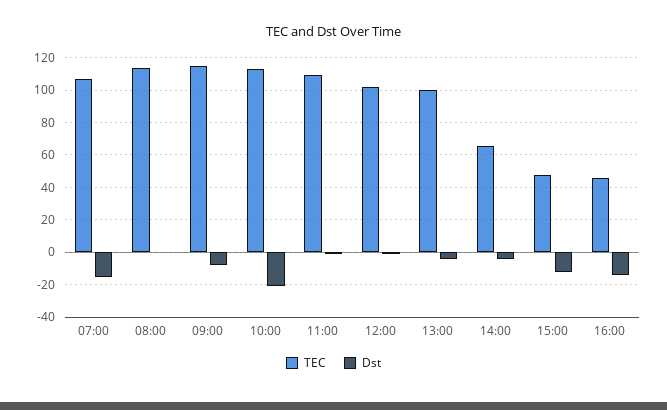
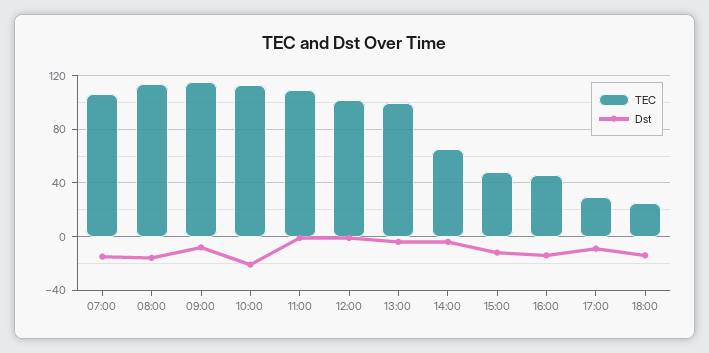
Dst, 08:00: 0 -> -15
TEC, 17:00: none -> 30
Dst, 17:00: none -> -10
TEC, 18:00: none -> 25
Dst, 18:00: none -> -15

